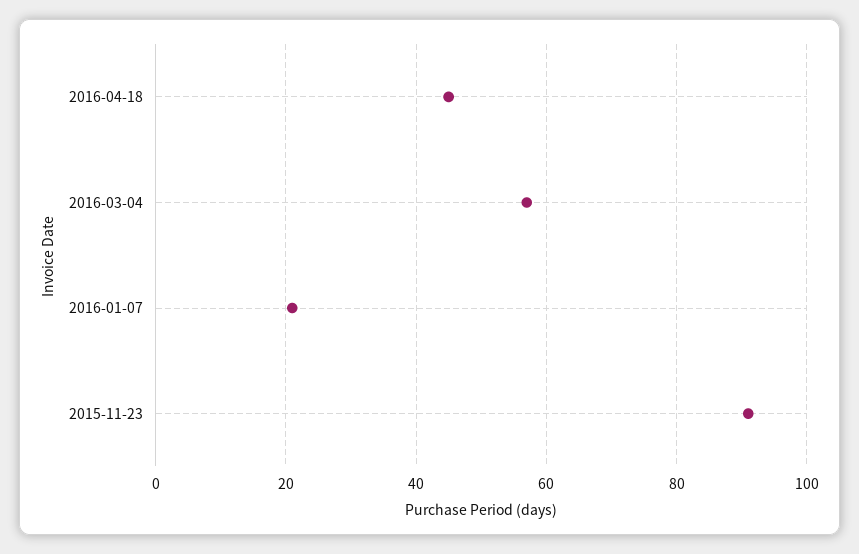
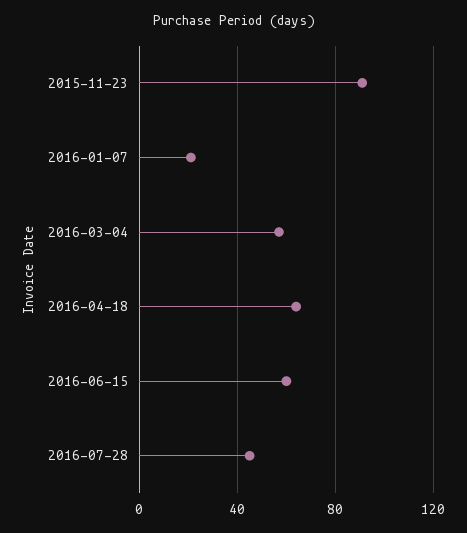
2016-04-18: 45 -> 65
2016-06-15: none -> 60
2016-07-28: none -> 45

